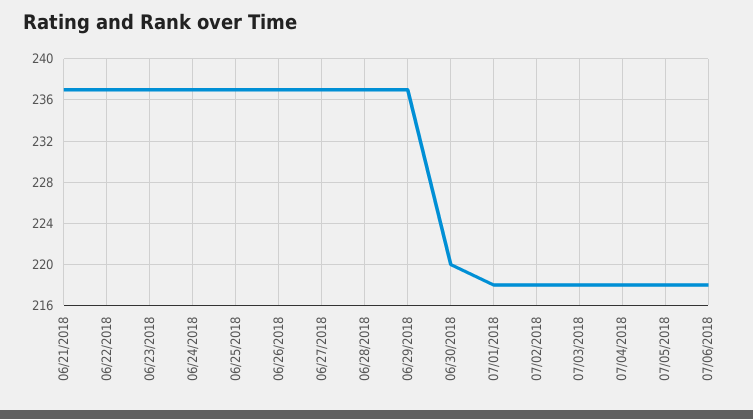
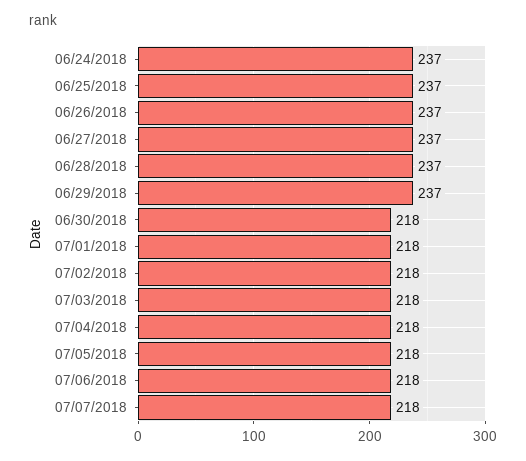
06/21/2018: 237 -> none
06/22/2018: 237 -> none
06/23/2018: 237 -> none
06/30/2018: 220 -> 218
07/07/2018: none -> 218

